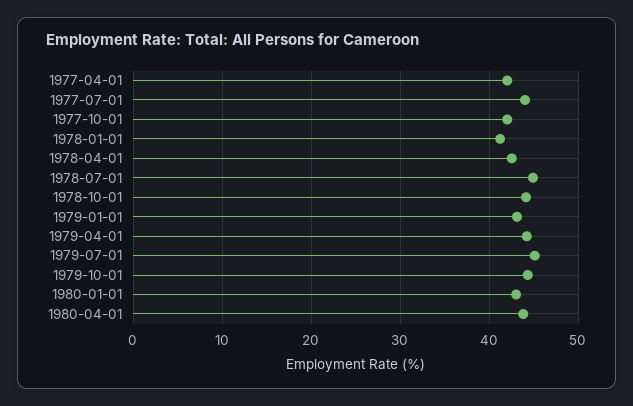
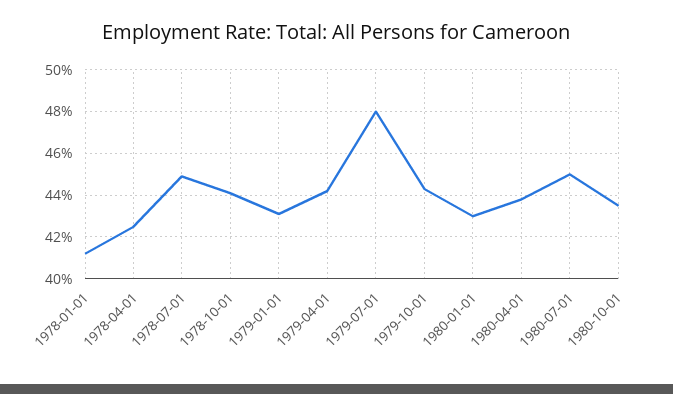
1977-04-01: 42 -> none
1977-07-01: 44 -> none
1977-10-01: 42 -> none
1979-07-01: 45 -> 48
1980-07-01: none -> 45
1980-10-01: none -> 43.5

